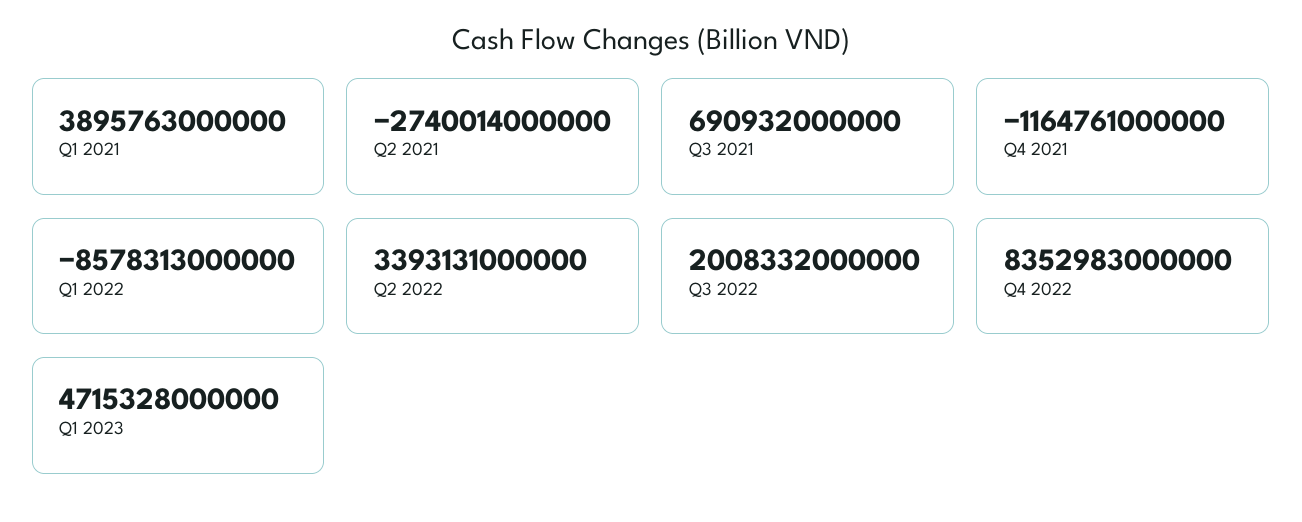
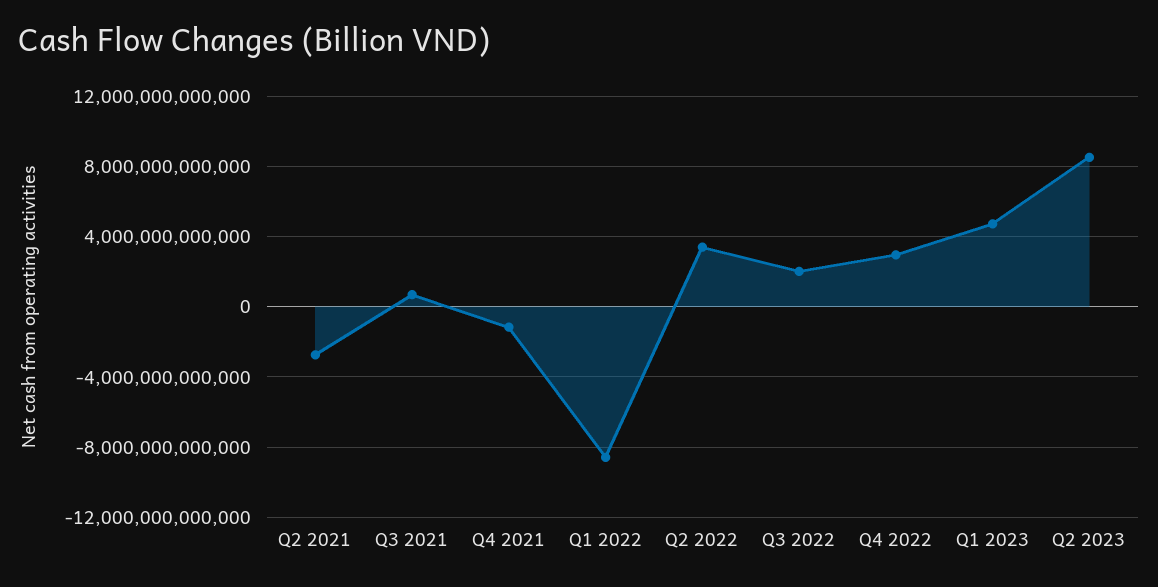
Q1 2021: 3895763000000 -> none
Q4 2022: 8352983000000 -> 3000000000000
Q2 2023: none -> 8500000000000

